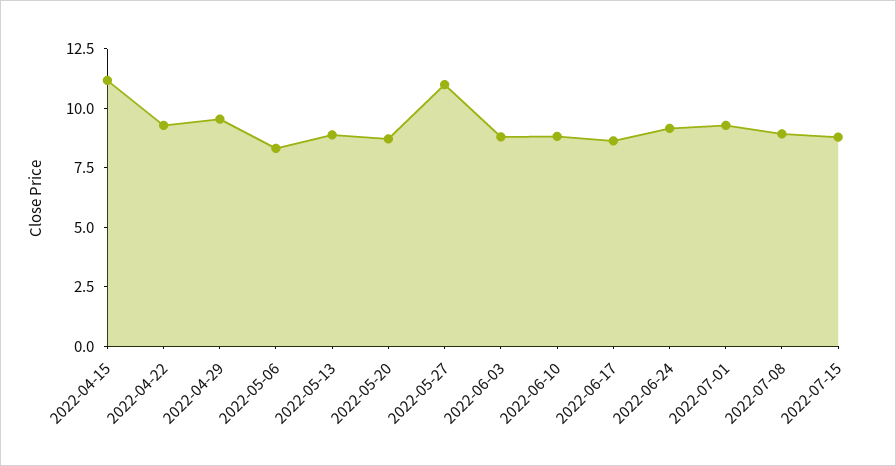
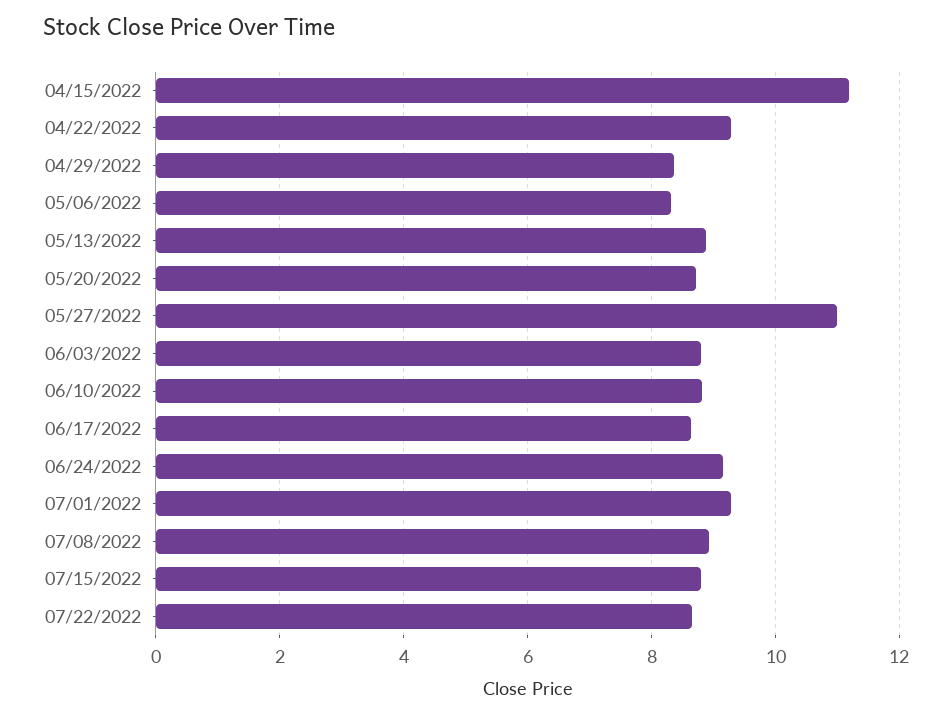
2022-04-29: 9.5 -> 8.4
07/22/2022: none -> 8.6

